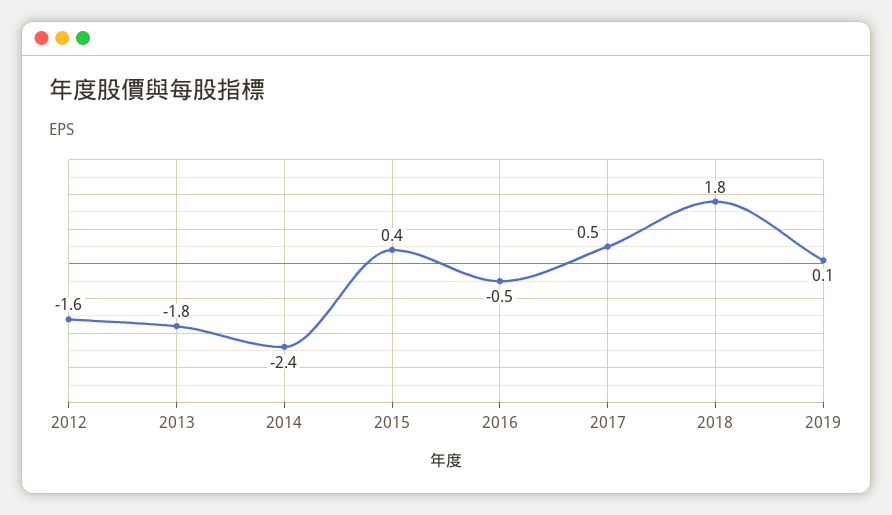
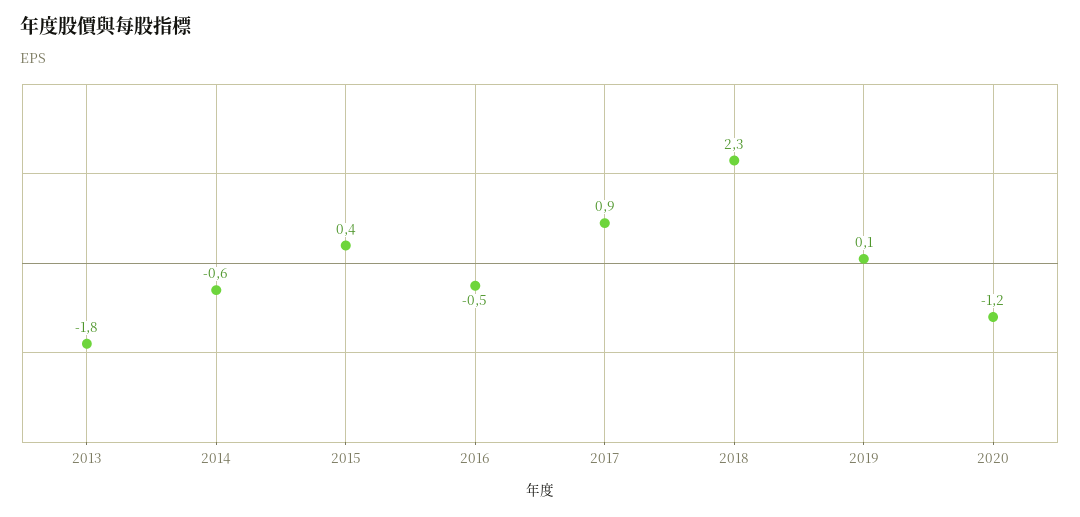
2012: -1.6 -> none
2014: -2.4 -> -0.6
2017: 0.5 -> 0.9
2018: 1.8 -> 2.3
2020: none -> -1.2

